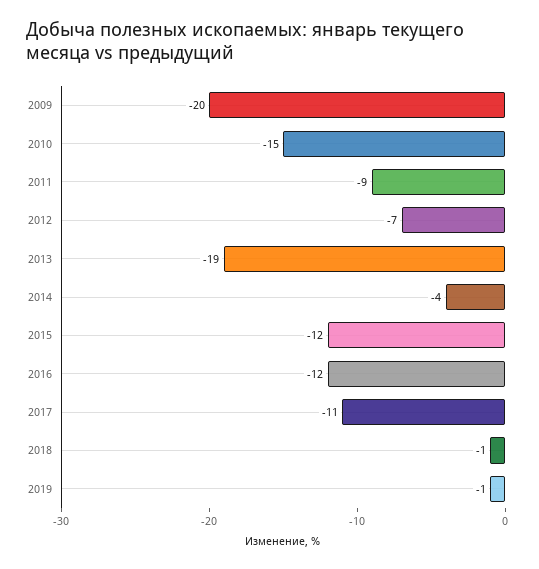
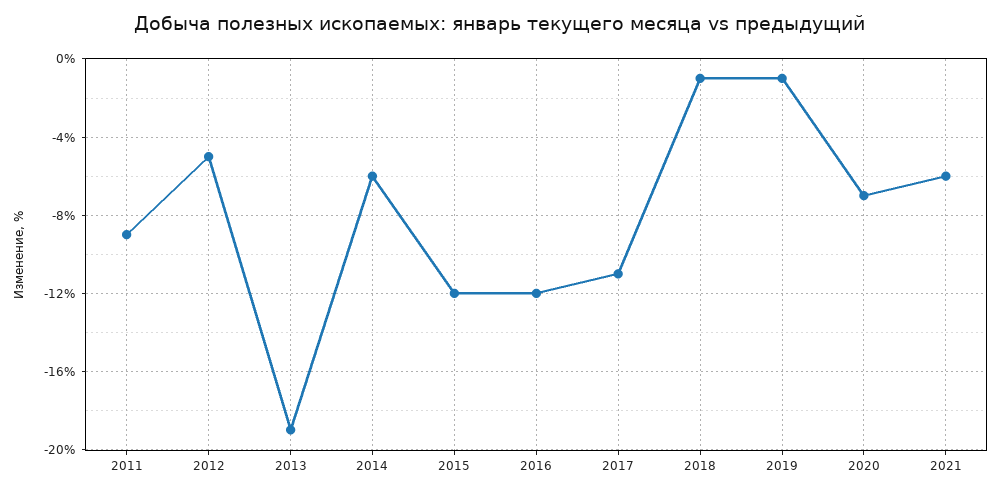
2009: -20 -> none
2010: -15 -> none
2012: -7 -> -5
2014: -4 -> -6
2020: none -> -7
2021: none -> -6

